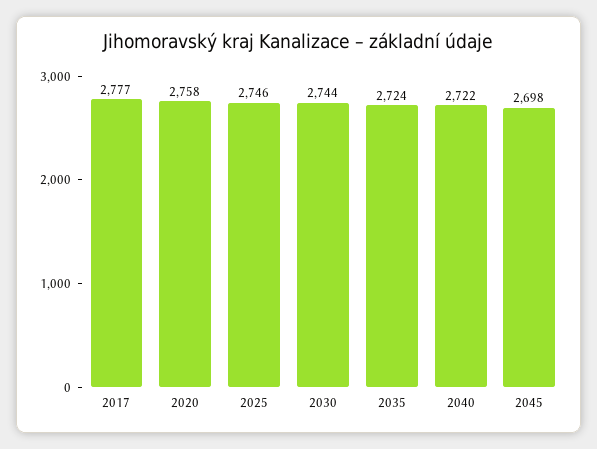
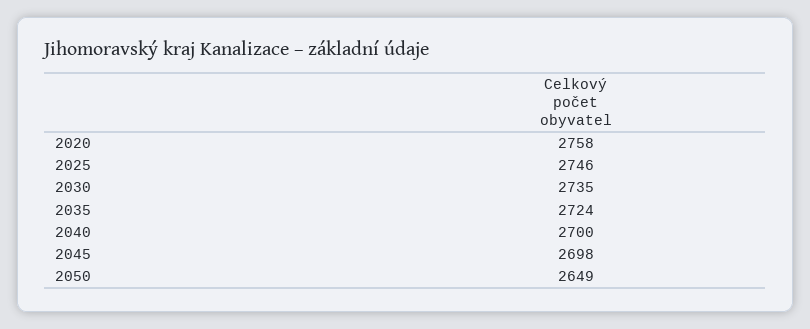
2017: 2777 -> none
2030: 2744 -> 2735
2040: 2722 -> 2700
2050: none -> 2649

